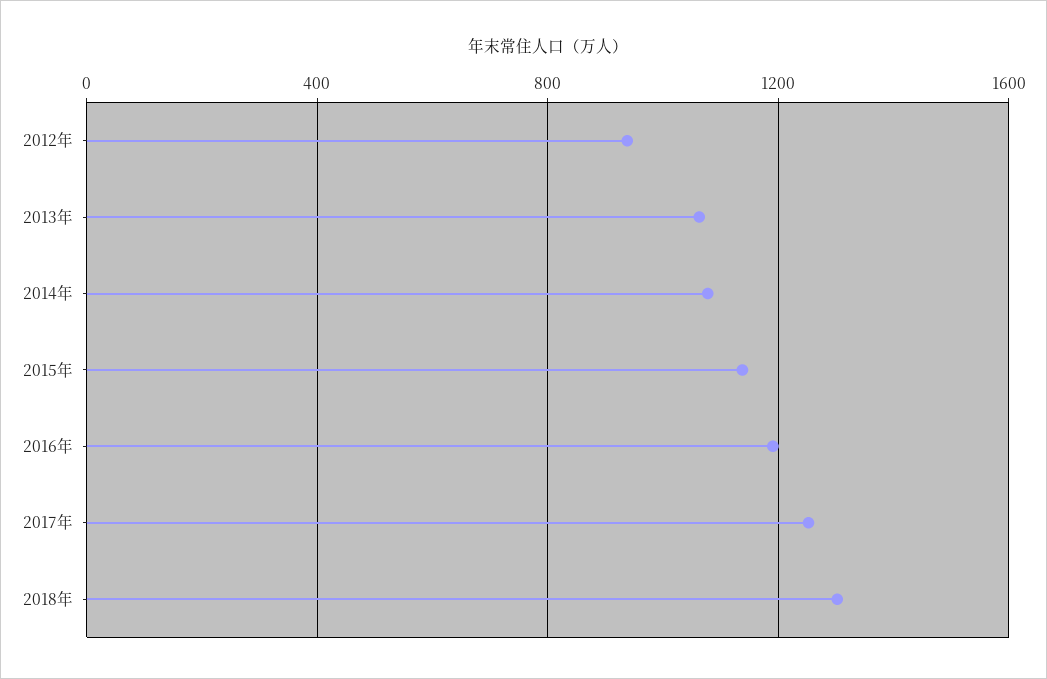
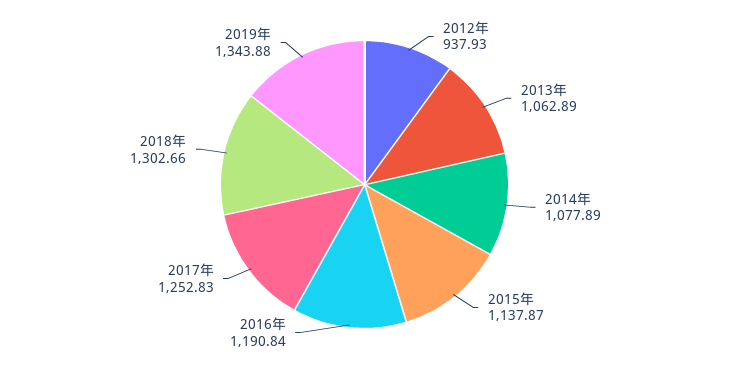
2019年: none -> 1343.88

